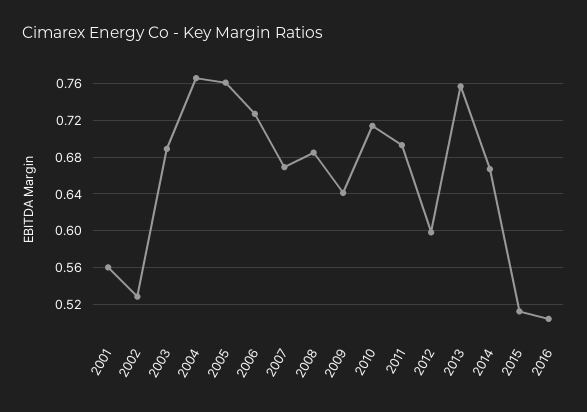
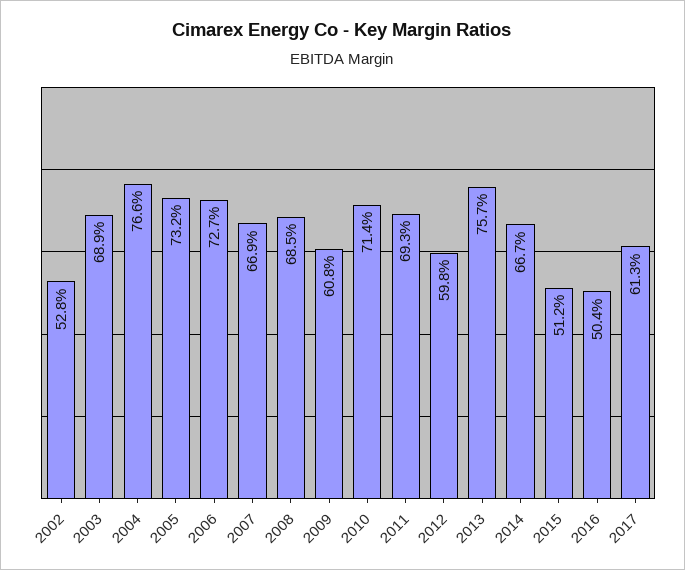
2001: 0.56 -> none
2005: 0.76 -> 0.732
2009: 0.64 -> 0.608
2017: none -> 0.613

